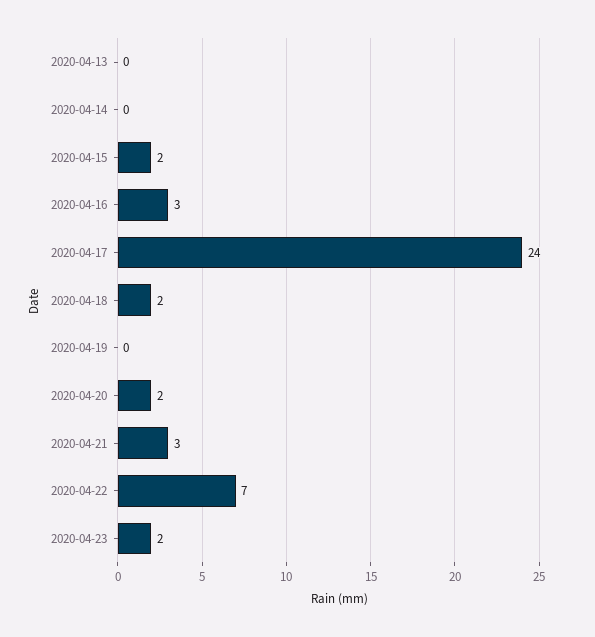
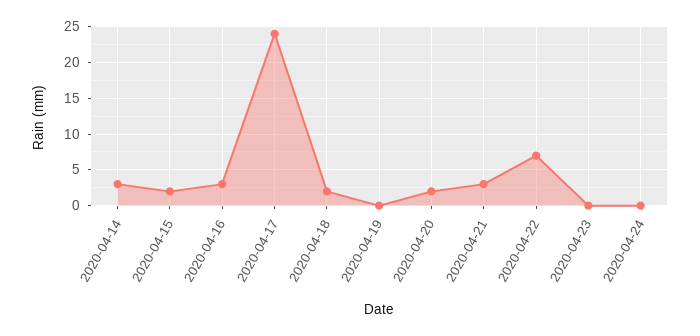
2020-04-13: 0 -> none
2020-04-14: 0 -> 3
2020-04-23: 2 -> 0
2020-04-24: none -> 0

